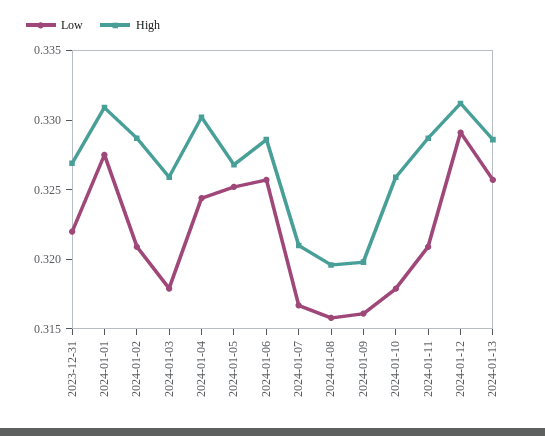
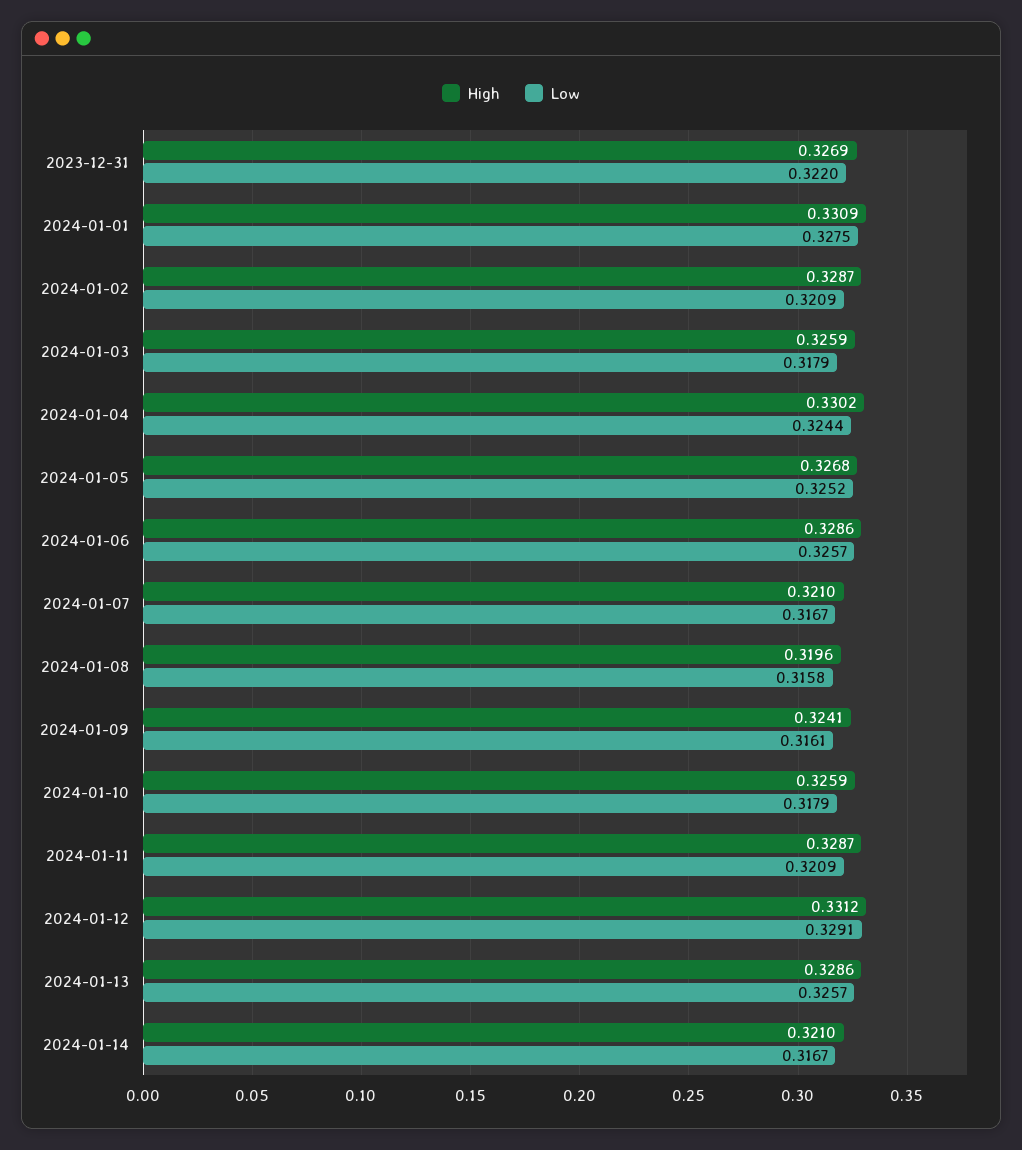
High, 2024-01-09: 0.32 -> 0.3241
High, 2024-01-14: none -> 0.321
Low, 2024-01-14: none -> 0.3167

